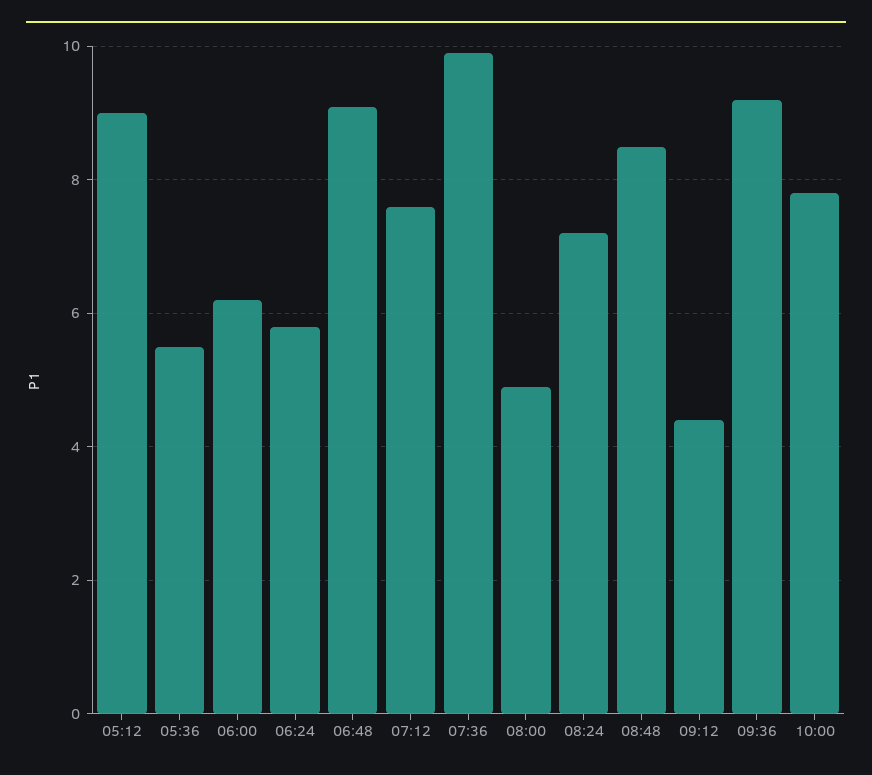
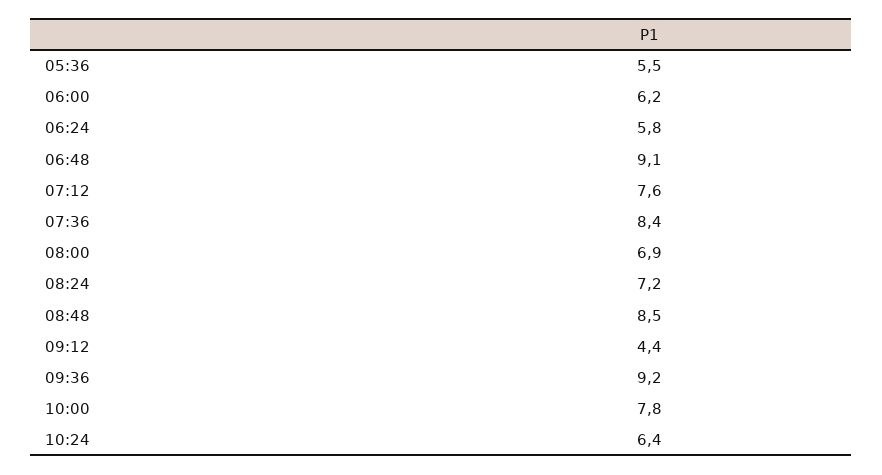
05:12: 9 -> none
07:36: 10 -> 8.4
08:00: 5 -> 6.9
10:24: none -> 6.4

